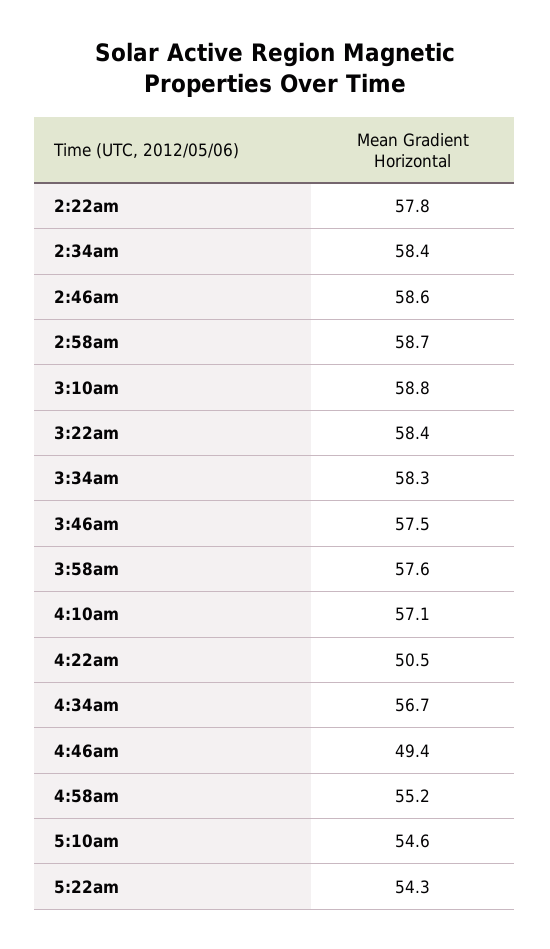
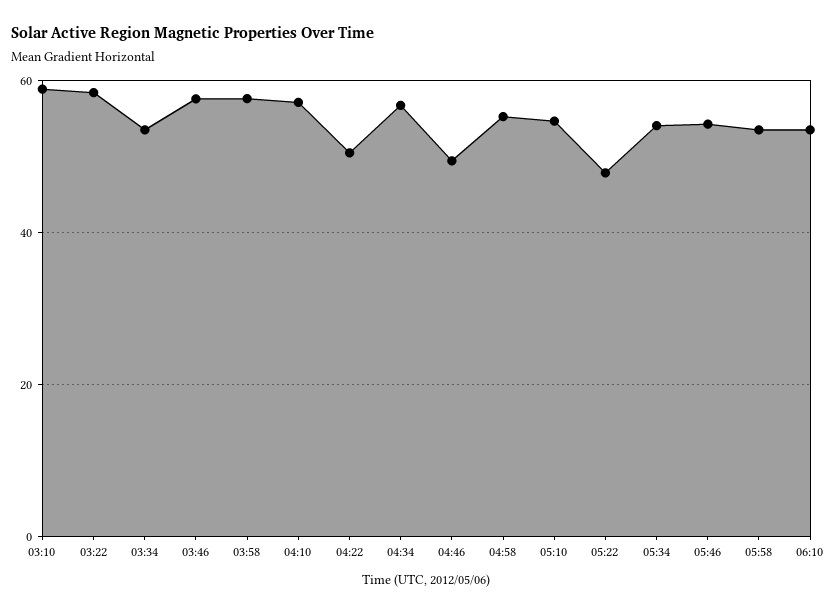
2:22am: 57.8 -> none
2:34am: 58.4 -> none
2:46am: 58.6 -> none
2:58am: 58.7 -> none
3:34am: 58.3 -> 54
5:22am: 54.3 -> 48
05:34: none -> 54
05:46: none -> 54
05:58: none -> 54
06:10: none -> 54

